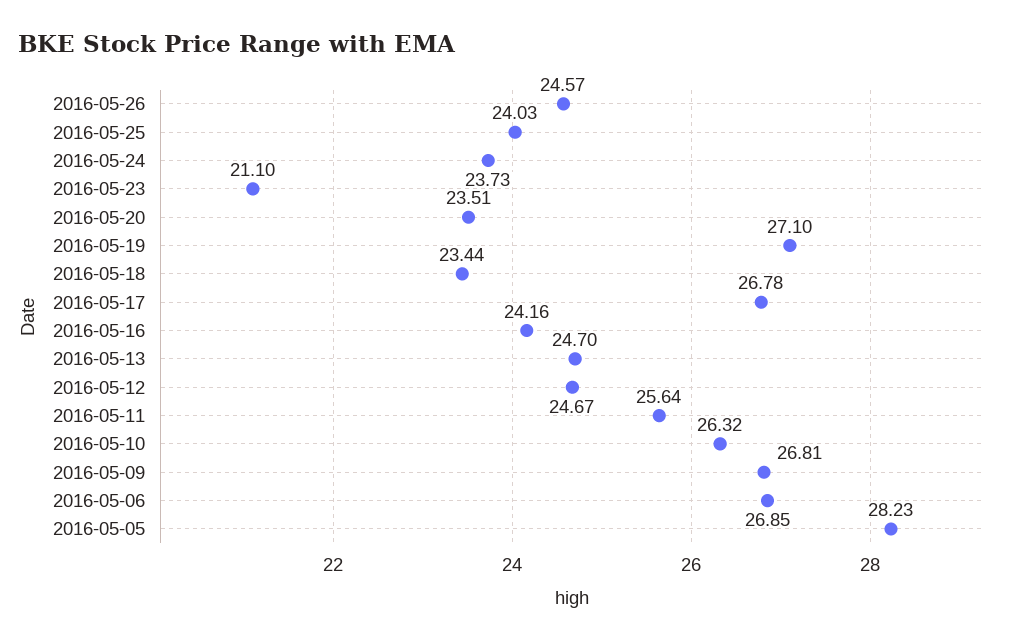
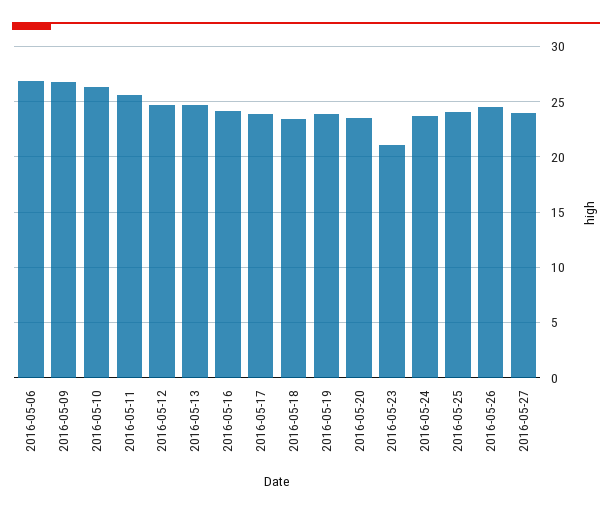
2016-05-19: 27.1 -> 24
2016-05-17: 26.78 -> 24
2016-05-05: 28.23 -> none
2016-05-27: none -> 24

